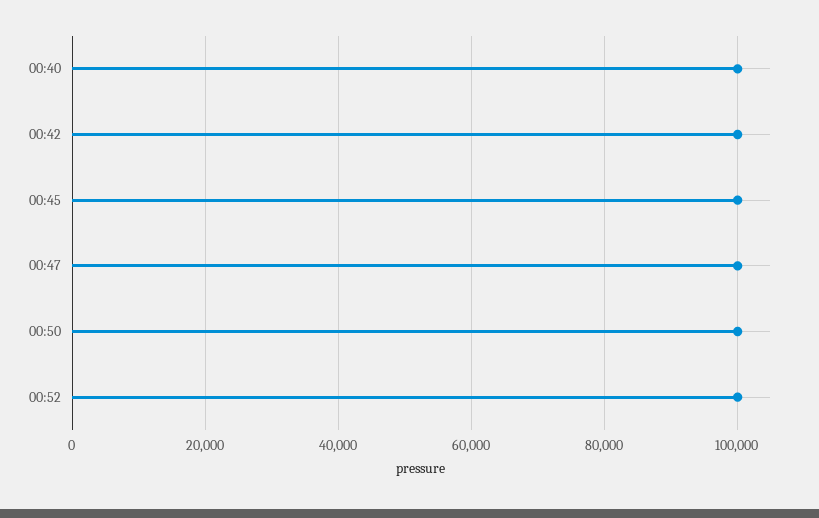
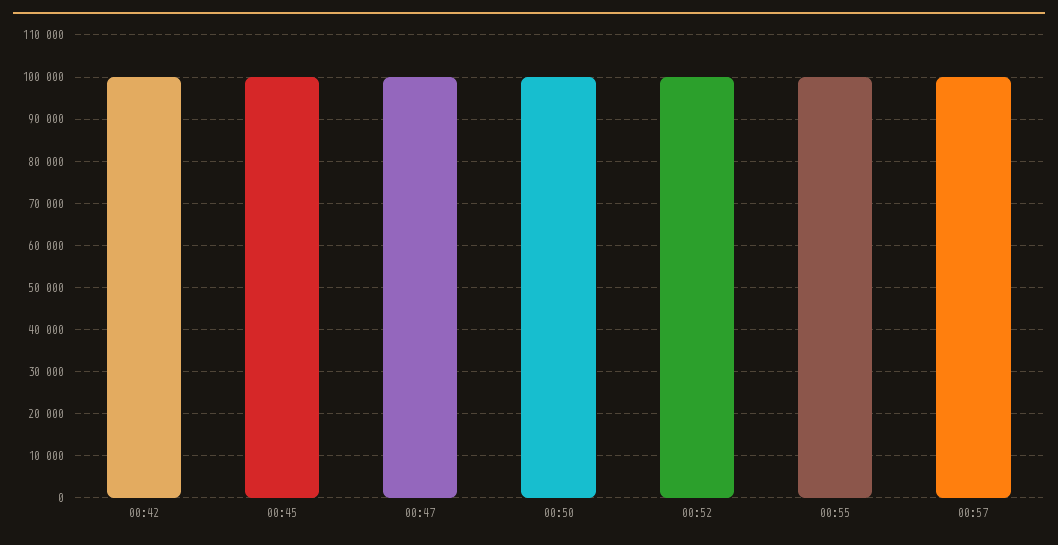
00:40: 100000 -> none
00:55: none -> 100000
00:57: none -> 100000

